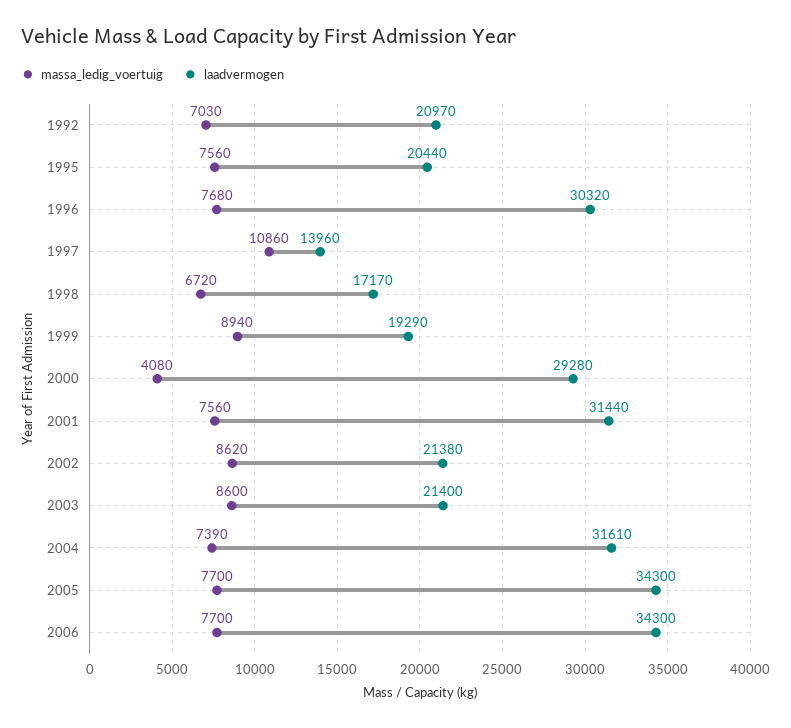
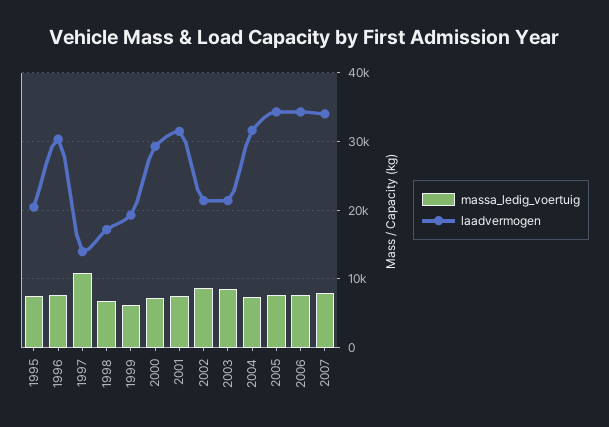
massa_ledig_voertuig, 1992: 7030 -> none
laadvermogen, 1992: 20970 -> none
massa_ledig_voertuig, 1999: 8940 -> 6000
massa_ledig_voertuig, 2000: 4080 -> 7000
massa_ledig_voertuig, 2007: none -> 8000
laadvermogen, 2007: none -> 34000

